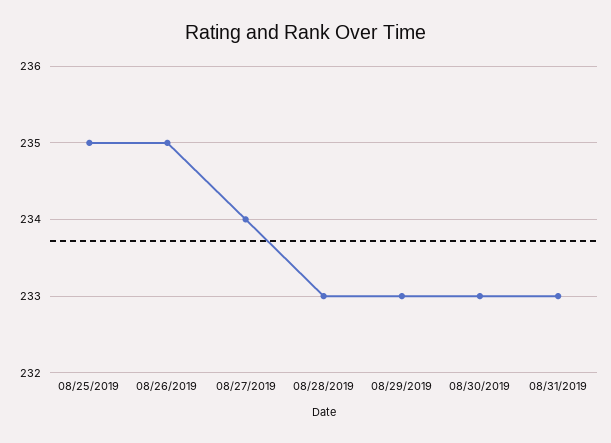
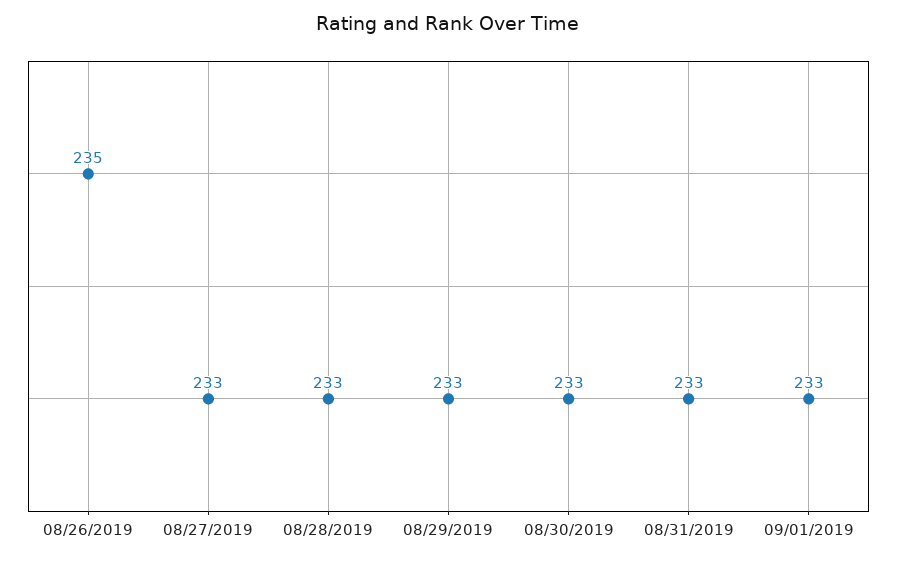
08/25/2019: 235 -> none
08/27/2019: 234 -> 233
09/01/2019: none -> 233

